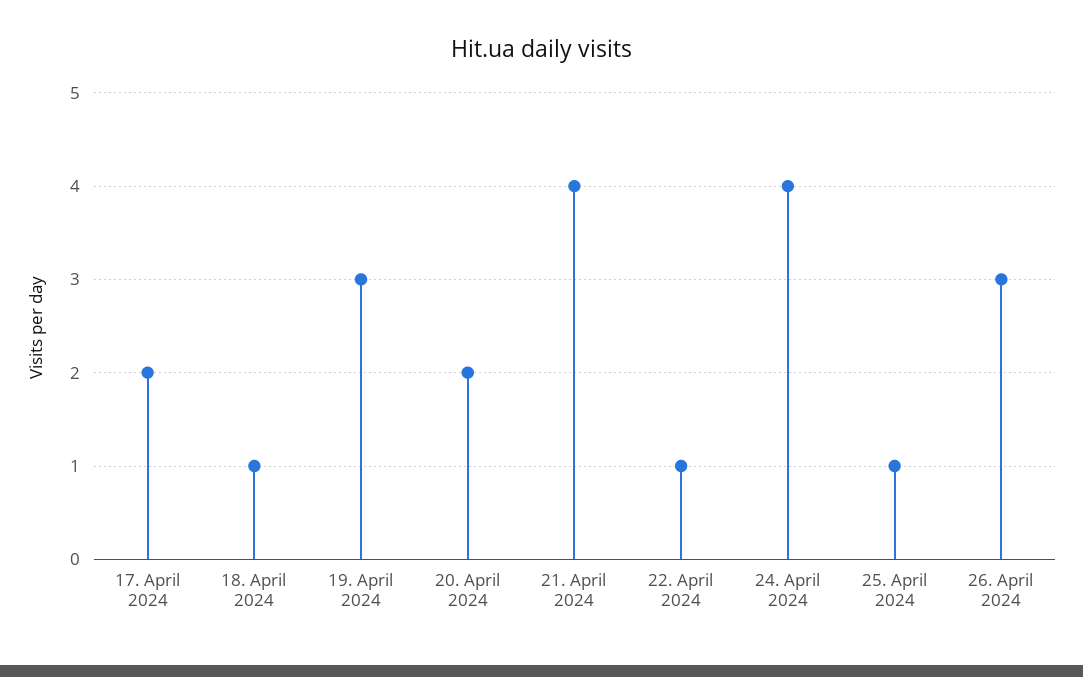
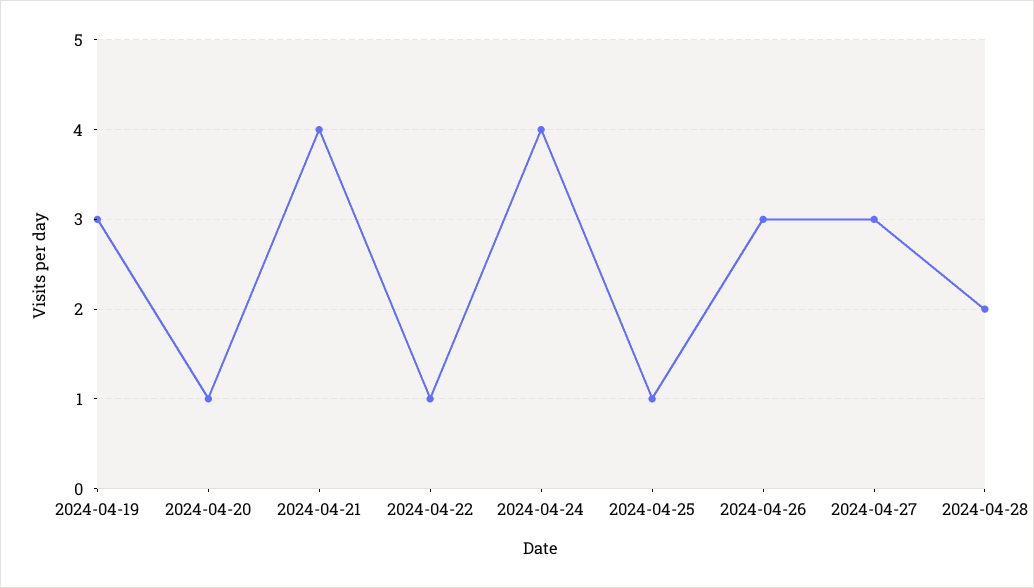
17. April 2024: 2 -> none
18. April 2024: 1 -> none
20. April 2024: 2 -> 1
2024-04-27: none -> 3
2024-04-28: none -> 2

